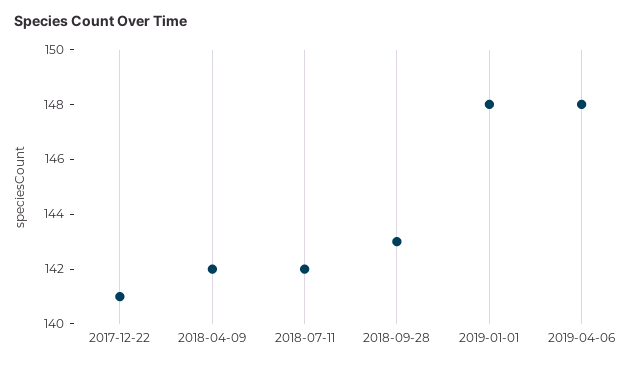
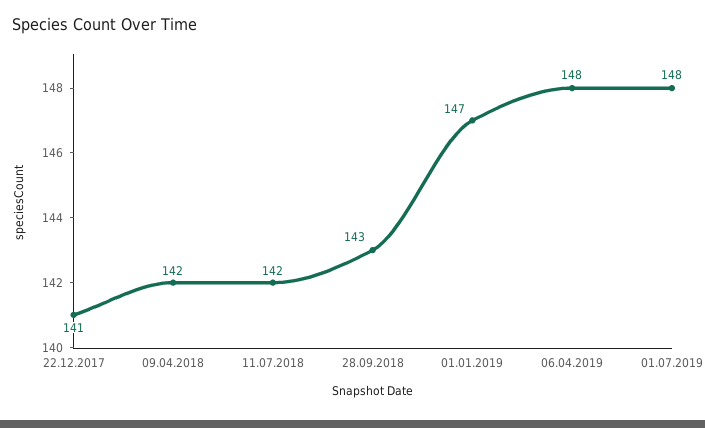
2019-01-01: 148 -> 147
01.07.2019: none -> 148

